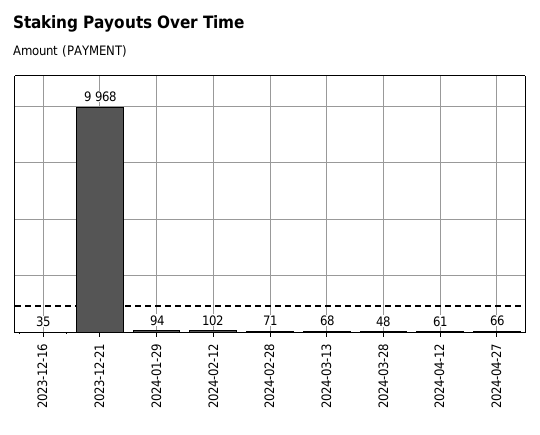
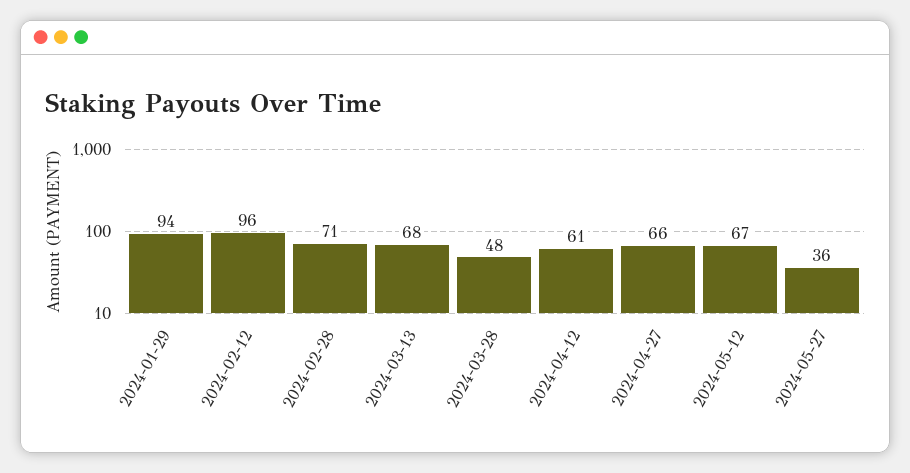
2023-12-16: 35 -> none
2023-12-21: 9968 -> none
2024-02-12: 102 -> 96
2024-05-12: none -> 67
2024-05-27: none -> 36

